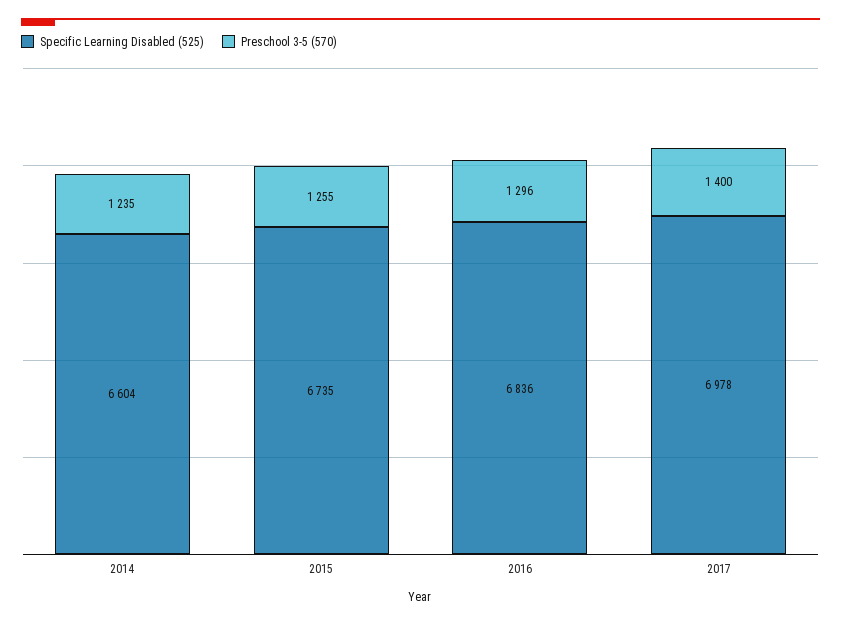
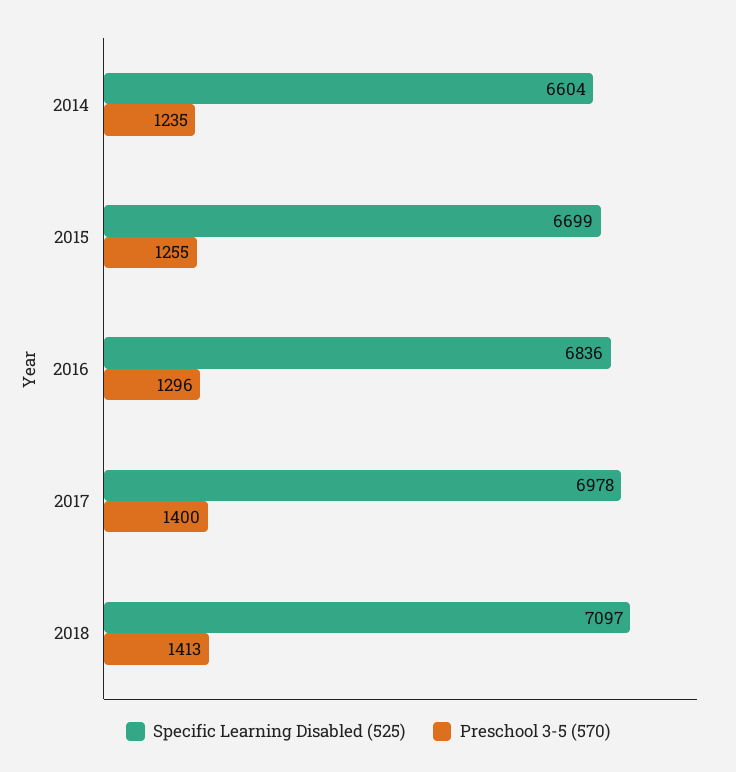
Specific Learning Disabled (525), 2015: 6735 -> 6699
Specific Learning Disabled (525), 2018: none -> 7097
Preschool 3-5 (570), 2018: none -> 1413

